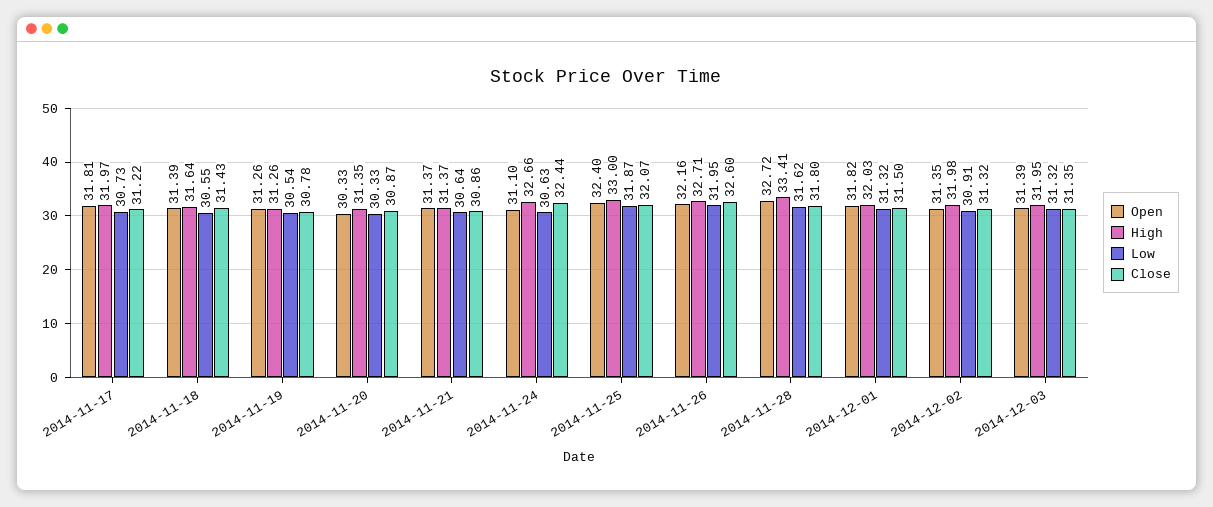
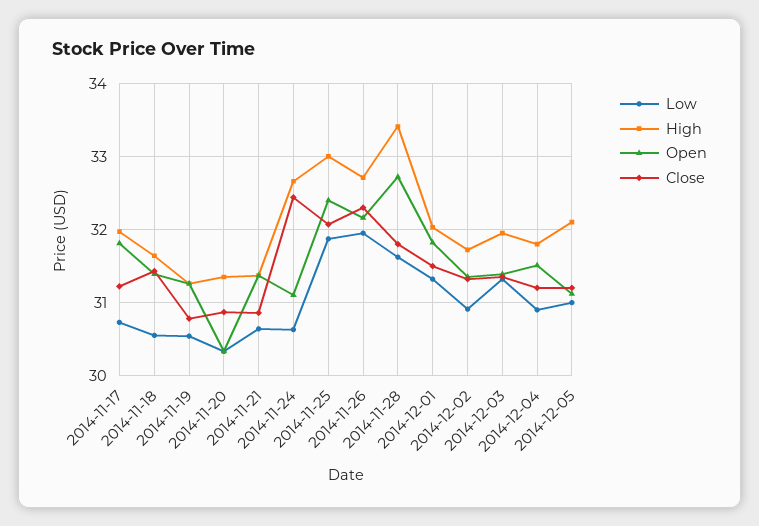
Close, 2014-11-26: 32.6 -> 32.3
High, 2014-12-02: 31.98 -> 31.7
Low, 2014-12-04: none -> 30.9
High, 2014-12-04: none -> 31.8
Open, 2014-12-04: none -> 31.5
Close, 2014-12-04: none -> 31.2
Low, 2014-12-05: none -> 31
High, 2014-12-05: none -> 32.1
Open, 2014-12-05: none -> 31.1
Close, 2014-12-05: none -> 31.2

